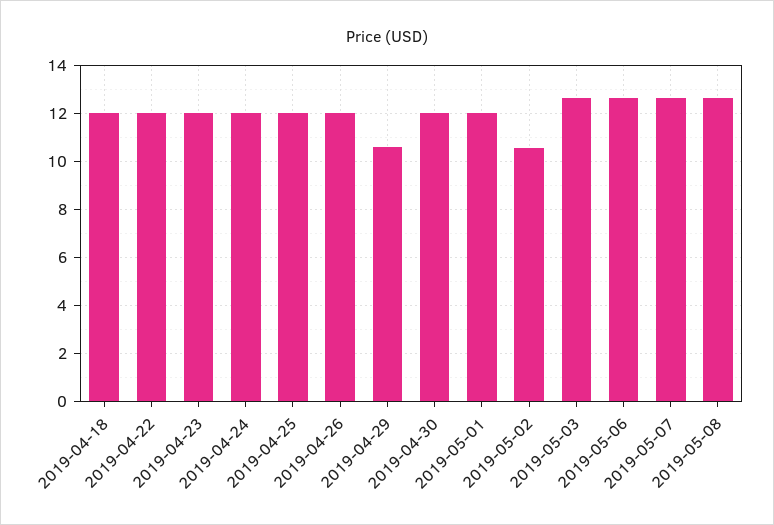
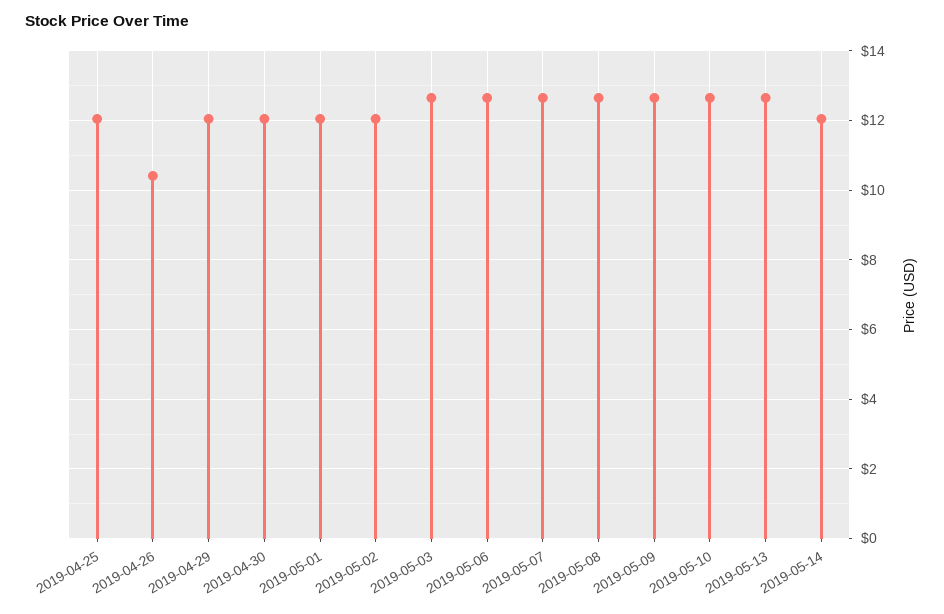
2019-04-18: 12 -> none
2019-04-22: 12 -> none
2019-04-23: 12 -> none
2019-04-24: 12 -> none
2019-04-26: 12 -> 10.4
2019-04-29: 10.5 -> 12
2019-05-02: 10.5 -> 12
2019-05-09: none -> 12.6
2019-05-10: none -> 12.6
2019-05-13: none -> 12.6
2019-05-14: none -> 12

